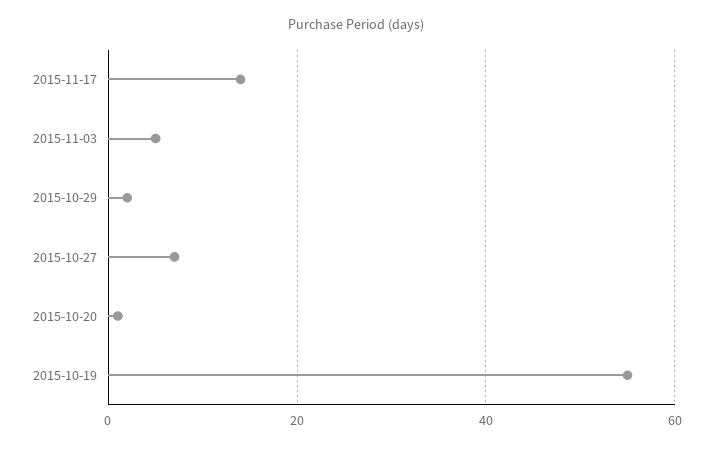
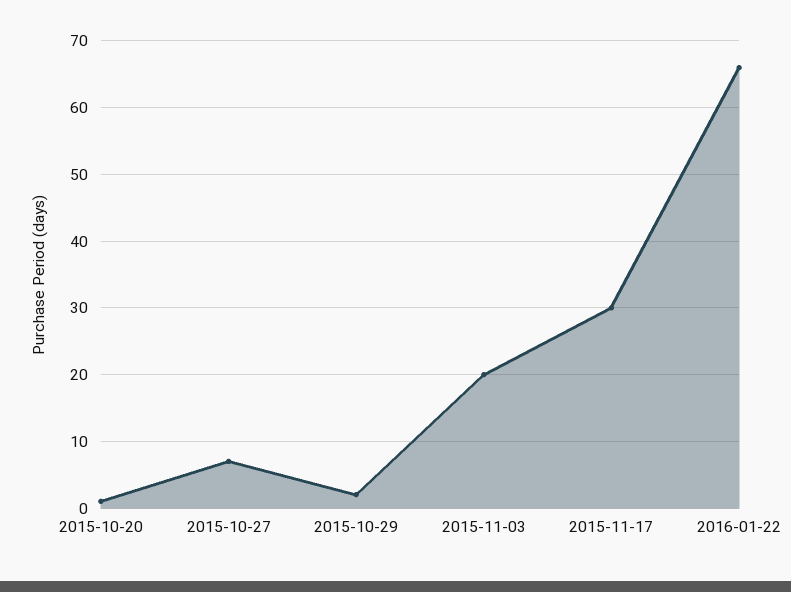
2015-11-17: 15 -> 30
2015-11-03: 5 -> 20
2015-10-19: 55 -> none
2016-01-22: none -> 66

